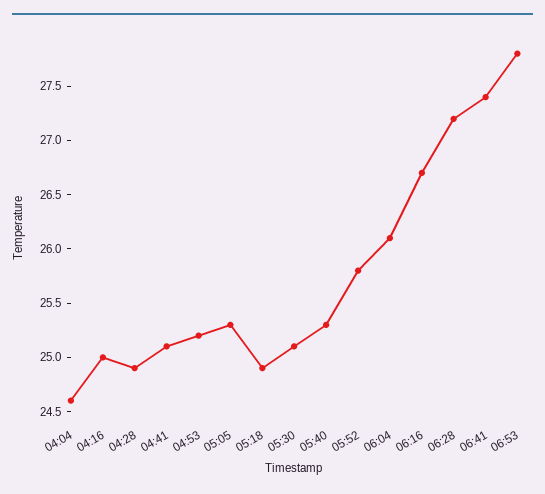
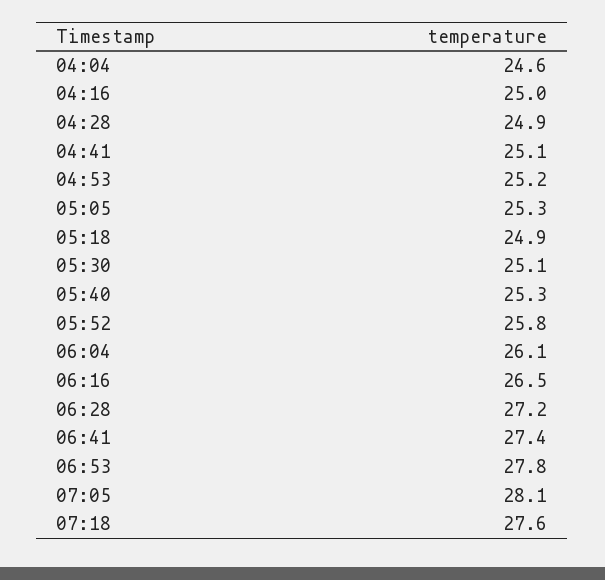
06:16: 26.7 -> 26.5
07:05: none -> 28.1
07:18: none -> 27.6

